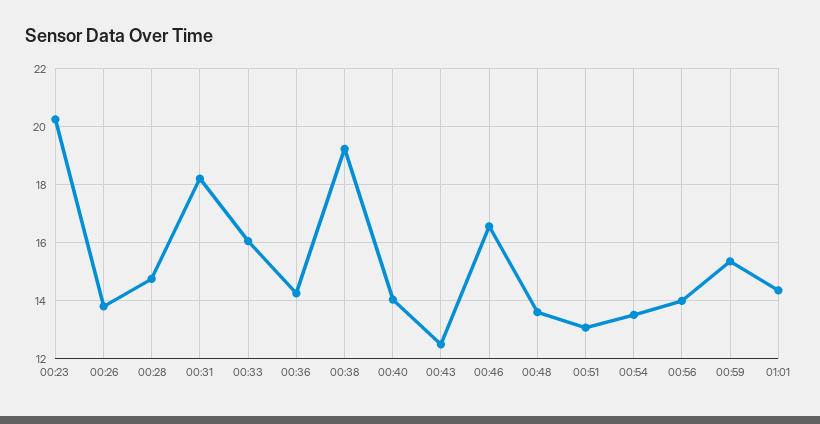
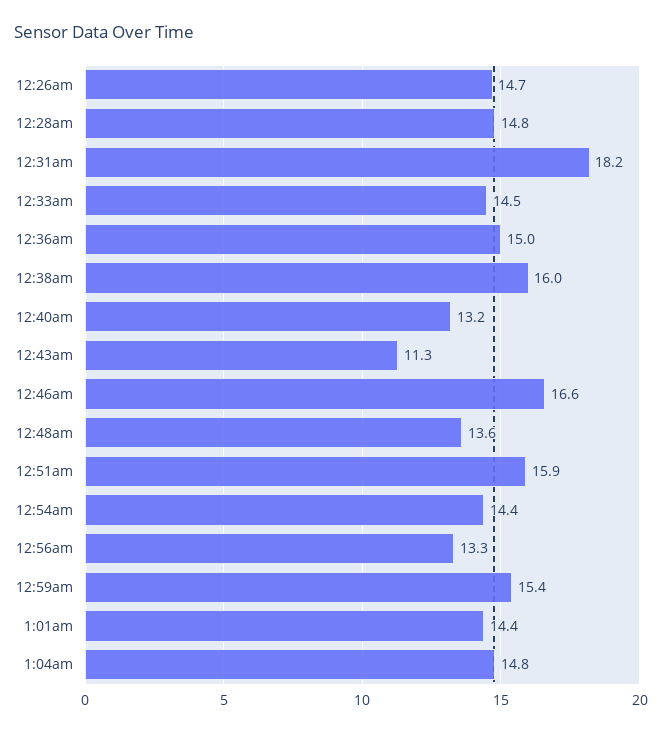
00:23: 20.25 -> none
00:26: 13.75 -> 14.7
00:33: 16 -> 14.5
00:36: 14.25 -> 15
00:38: 19.25 -> 16
00:40: 14 -> 13.2
00:43: 12.5 -> 11.3
00:51: 13 -> 15.9
00:54: 13.5 -> 14.4
00:56: 14 -> 13.3
1:04am: none -> 14.8

